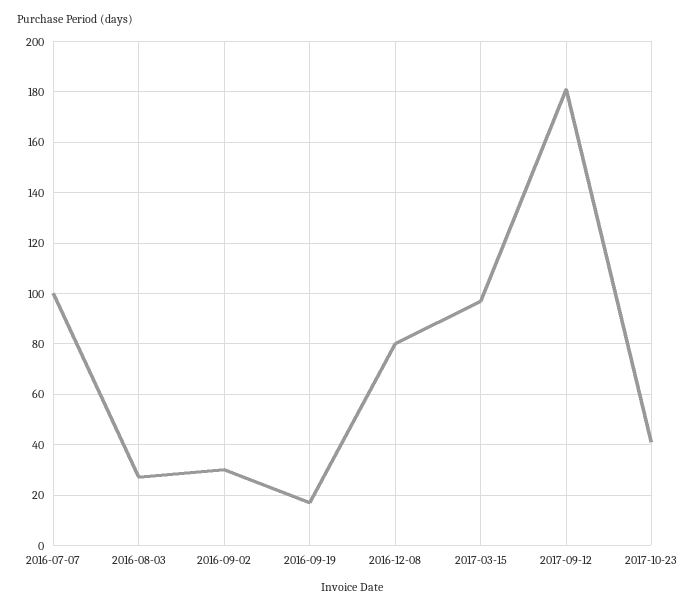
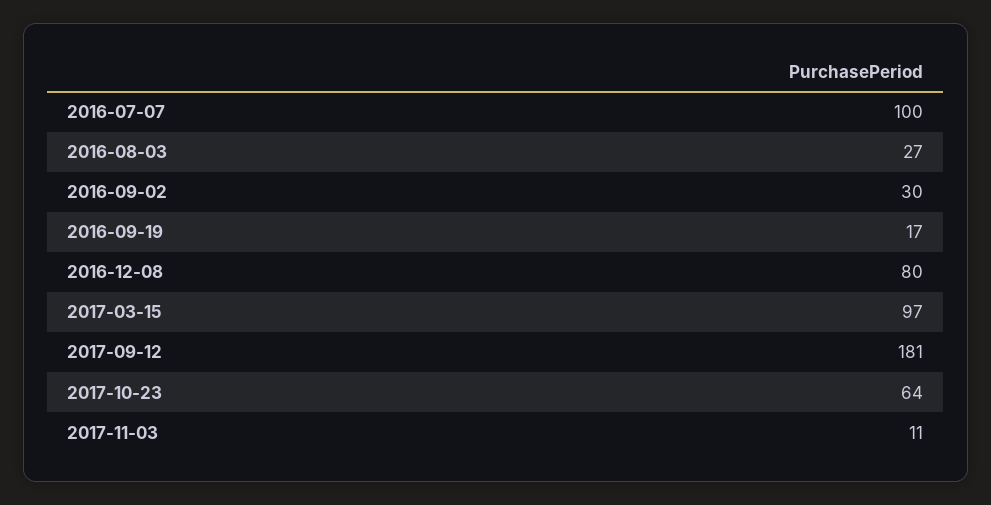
2017-10-23: 40 -> 64
2017-11-03: none -> 11

